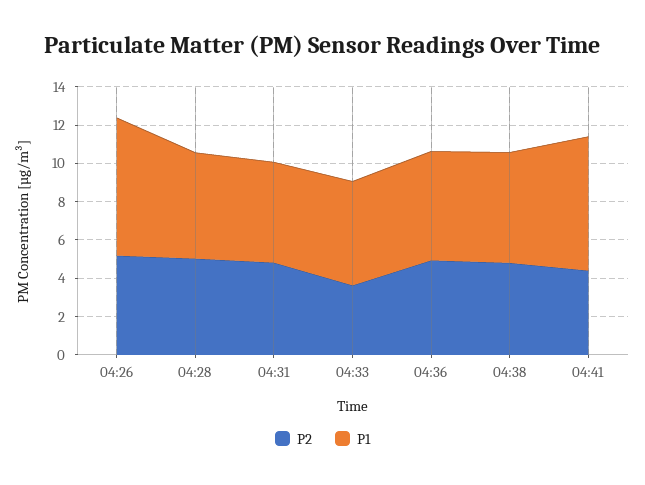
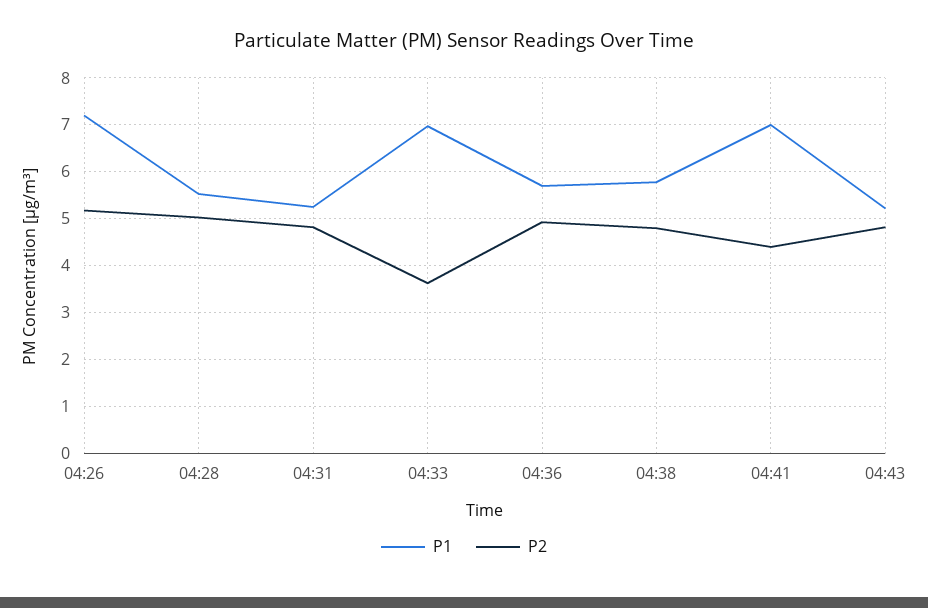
P1, 04:33: 5.5 -> 7
P1, 04:43: none -> 5.2
P2, 04:43: none -> 4.8

